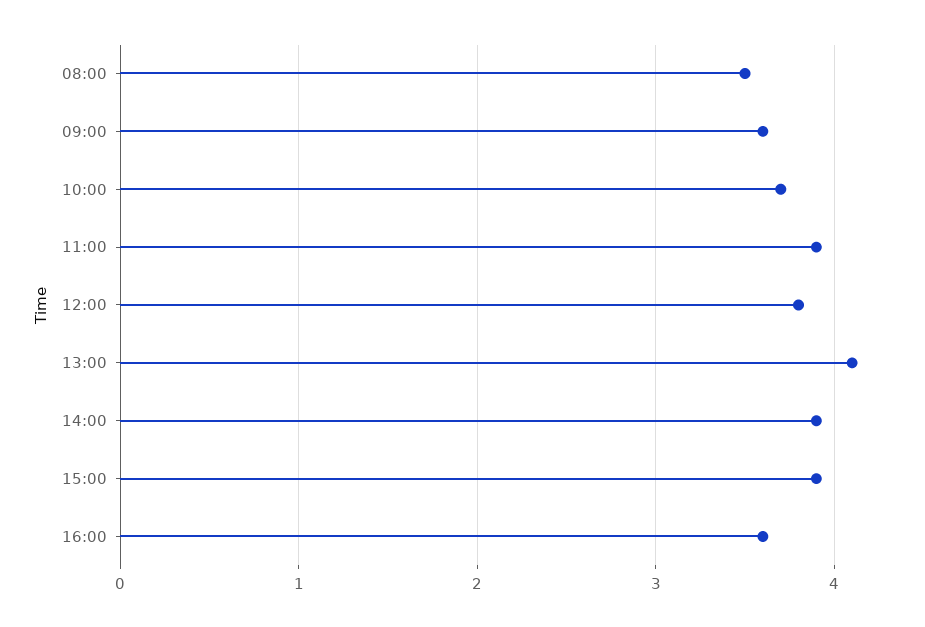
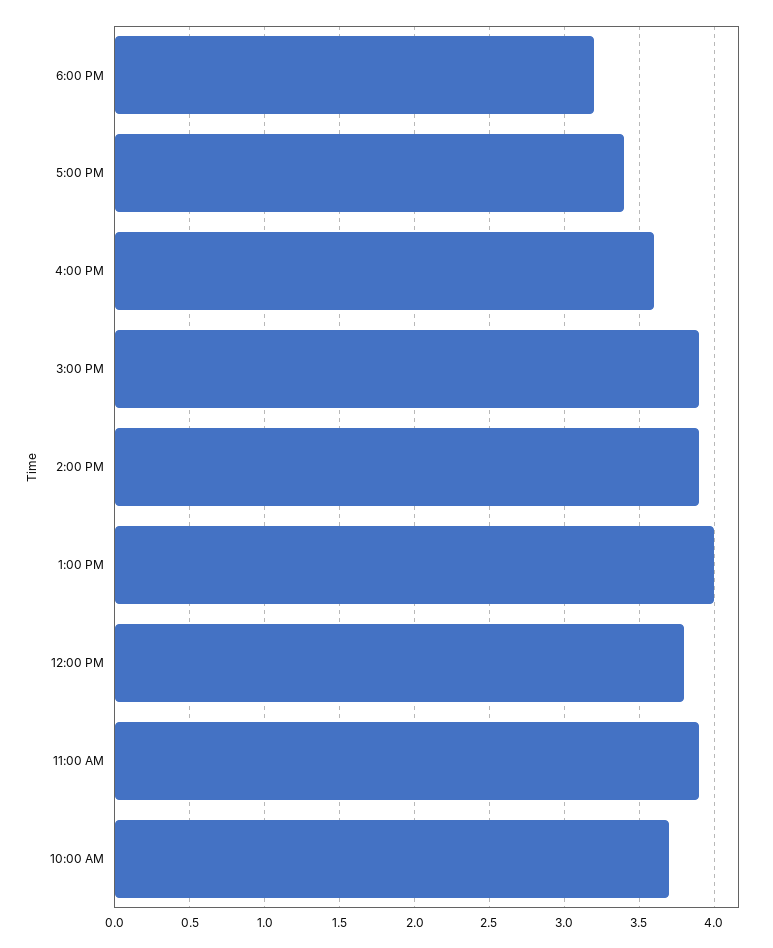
08:00: 3.5 -> none
09:00: 3.6 -> none
13:00: 4.1 -> 4
6:00 PM: none -> 3.2
5:00 PM: none -> 3.4

